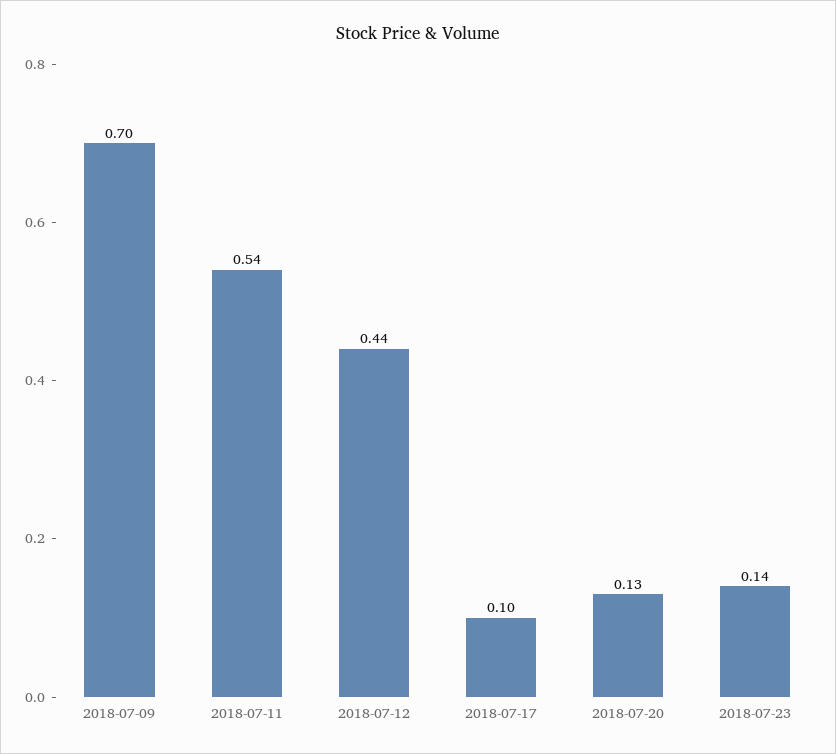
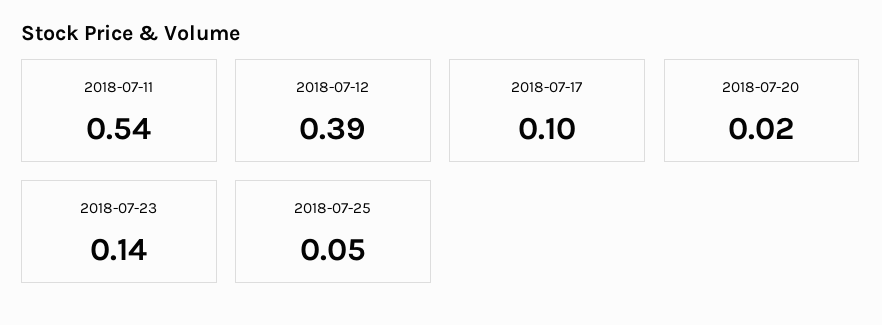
2018-07-09: 0.7 -> none
2018-07-12: 0.44 -> 0.39
2018-07-20: 0.13 -> 0.02
2018-07-25: none -> 0.05

